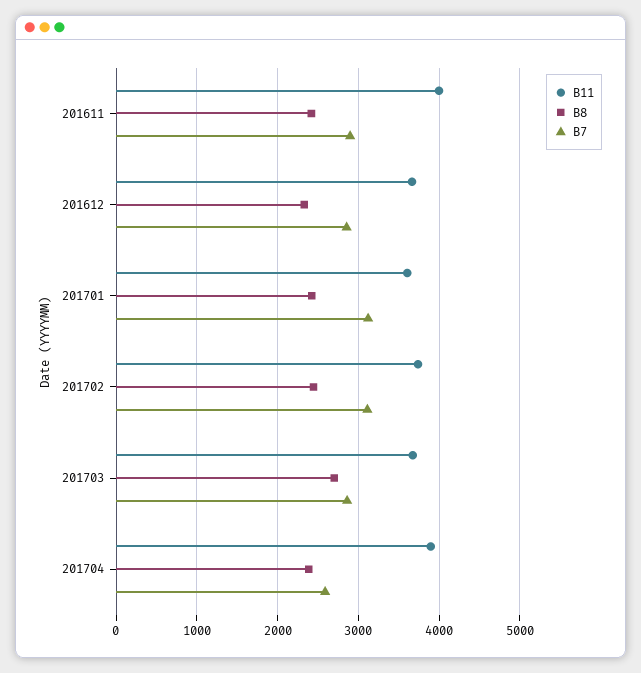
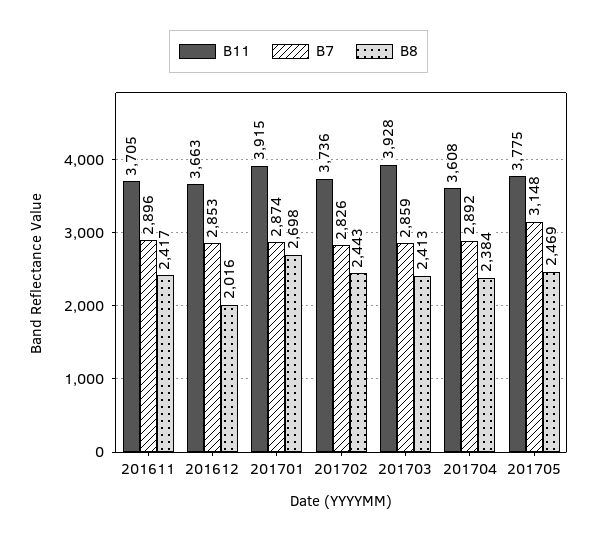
B11, 201611: 4000 -> 3705
B8, 201612: 2300 -> 2016
B11, 201701: 3600 -> 3915
B8, 201701: 2400 -> 2698
B7, 201701: 3100 -> 2874
B7, 201702: 3100 -> 2826
B11, 201703: 3700 -> 3928
B8, 201703: 2700 -> 2413
B11, 201704: 3900 -> 3608
B7, 201704: 2600 -> 2892
B11, 201705: none -> 3775
B7, 201705: none -> 3148
B8, 201705: none -> 2469

